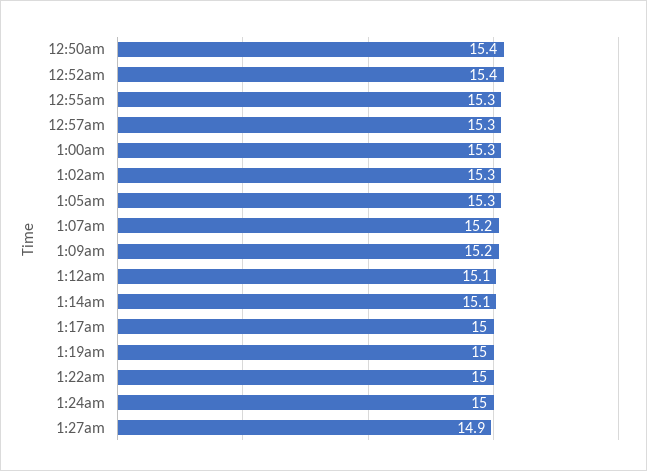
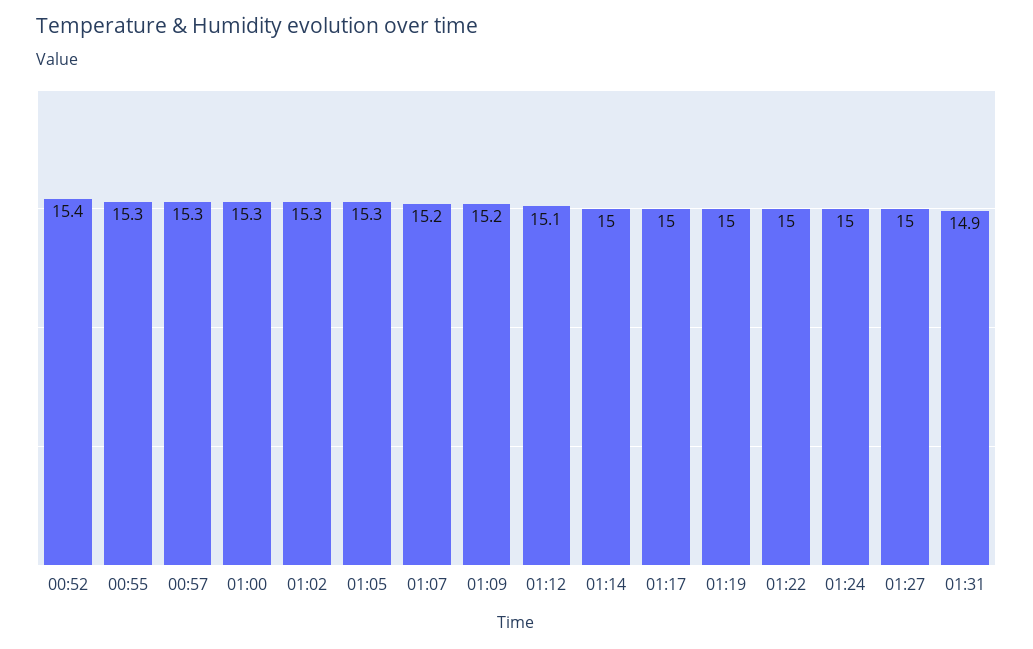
12:50am: 15.4 -> none
1:14am: 15.1 -> 15
1:27am: 14.9 -> 15
01:31: none -> 14.9

